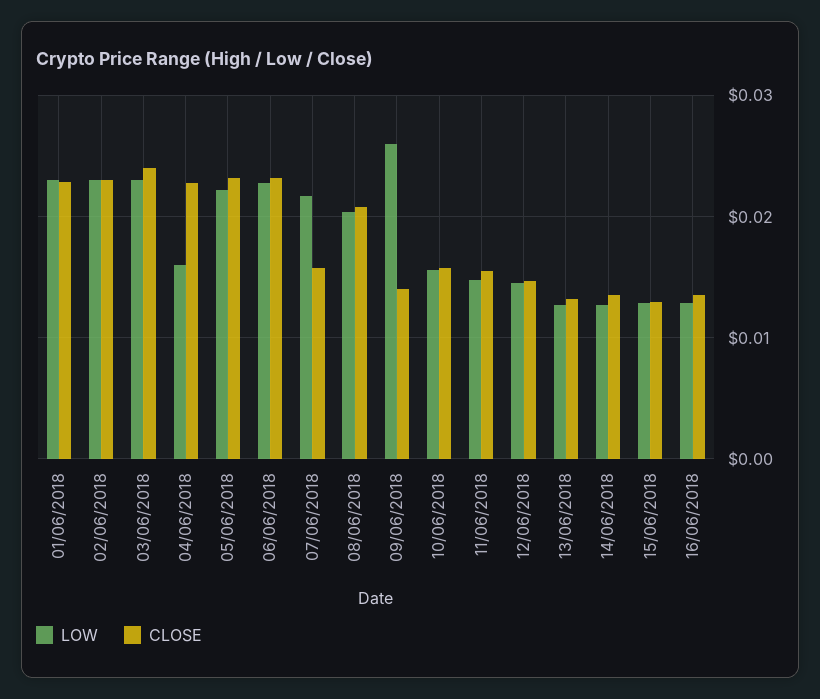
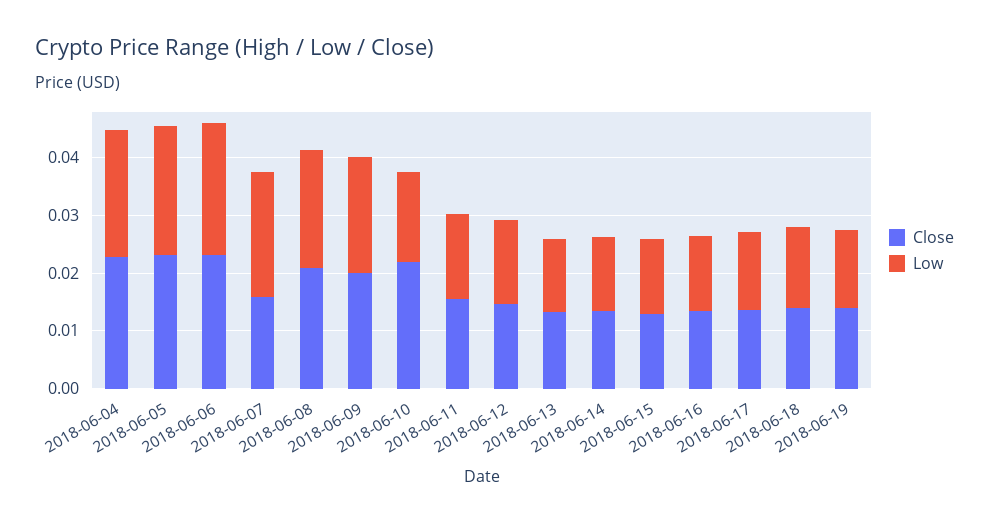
LOW, 01/06/2018: 0.023 -> none
CLOSE, 01/06/2018: 0.023 -> none
LOW, 02/06/2018: 0.023 -> none
CLOSE, 02/06/2018: 0.023 -> none
LOW, 03/06/2018: 0.023 -> none
CLOSE, 03/06/2018: 0.024 -> none
LOW, 04/06/2018: 0.016 -> 0.022
LOW, 09/06/2018: 0.026 -> 0.02
CLOSE, 09/06/2018: 0.014 -> 0.02
CLOSE, 10/06/2018: 0.016 -> 0.022
CLOSE, 2018-06-17: none -> 0.014
LOW, 2018-06-17: none -> 0.014
CLOSE, 2018-06-18: none -> 0.014
LOW, 2018-06-18: none -> 0.014
CLOSE, 2018-06-19: none -> 0.014
LOW, 2018-06-19: none -> 0.014

